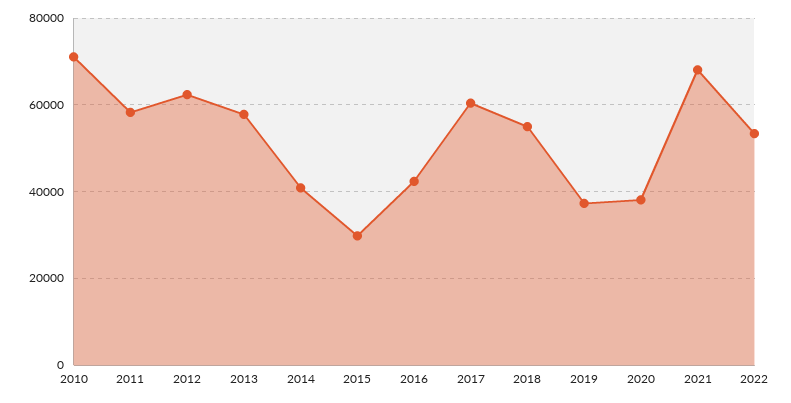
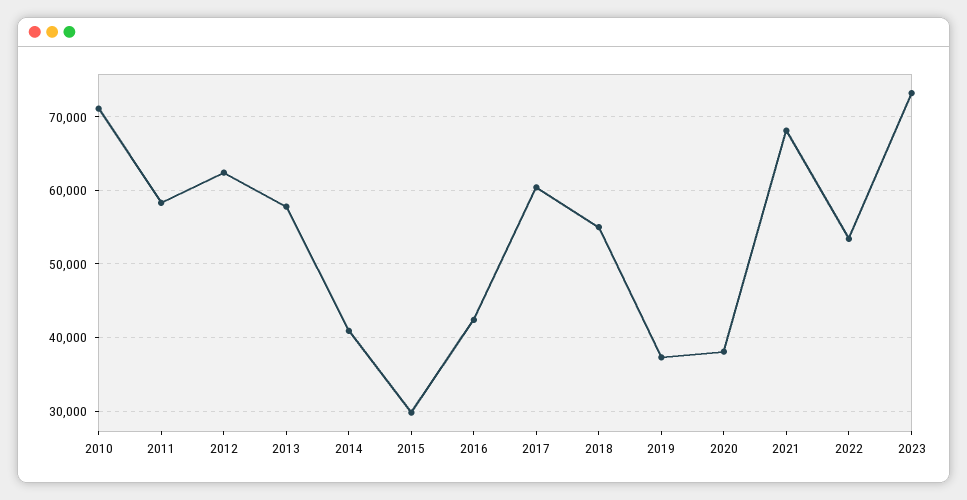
2023: none -> 73000

